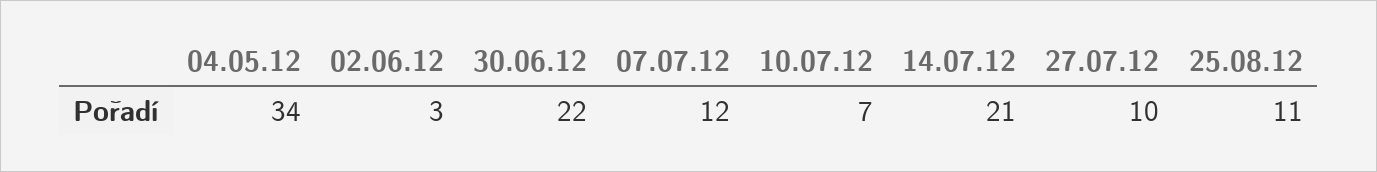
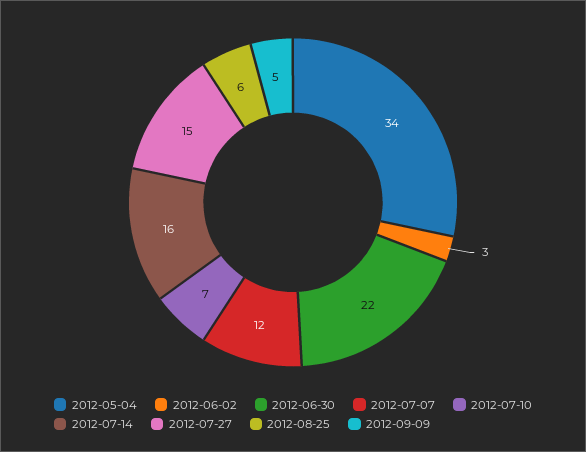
14.07.12: 21 -> 16
27.07.12: 10 -> 15
25.08.12: 11 -> 6
2012-09-09: none -> 5

